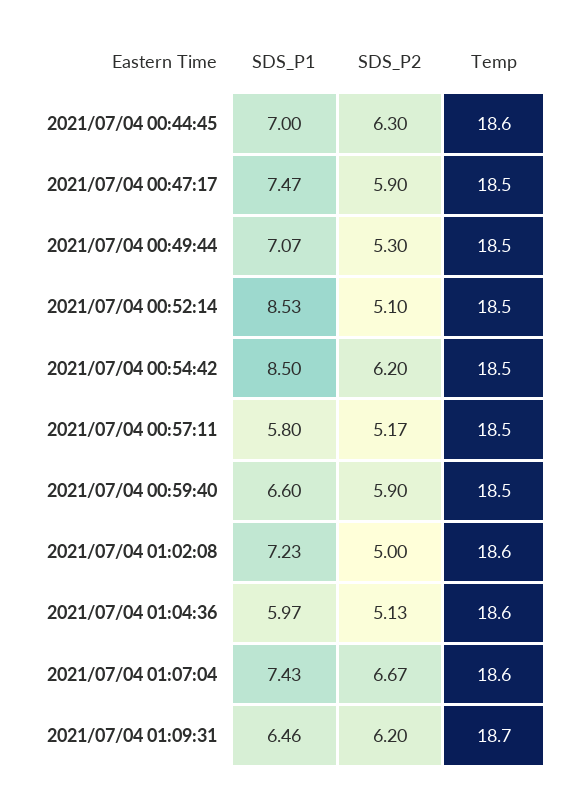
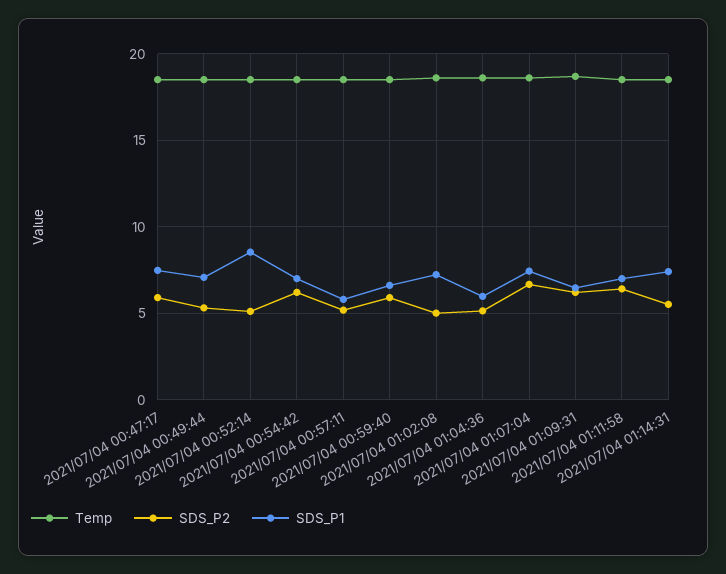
SDS_P1, 2021/07/04 00:44:45: 7 -> none
SDS_P2, 2021/07/04 00:44:45: 6.3 -> none
Temp, 2021/07/04 00:44:45: 18.6 -> none
SDS_P1, 2021/07/04 00:54:42: 8.5 -> 7
Temp, 2021/07/04 01:11:58: none -> 18.5
SDS_P2, 2021/07/04 01:11:58: none -> 6.5
SDS_P1, 2021/07/04 01:11:58: none -> 7
Temp, 2021/07/04 01:14:31: none -> 18.5
SDS_P2, 2021/07/04 01:14:31: none -> 5.5
SDS_P1, 2021/07/04 01:14:31: none -> 7.5

